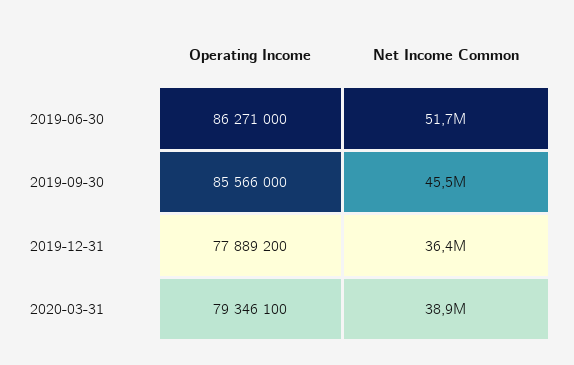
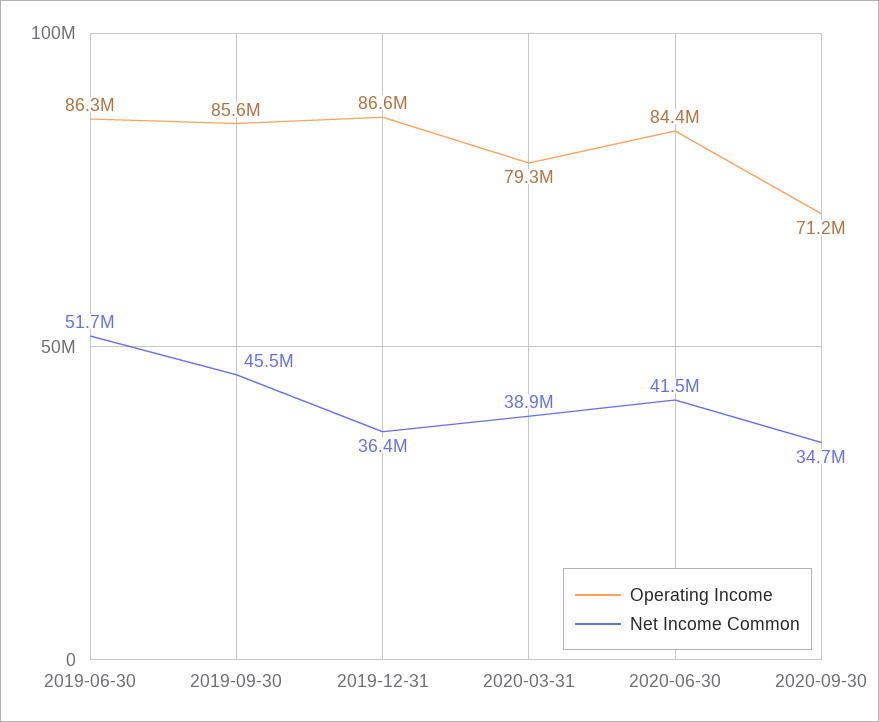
Operating Income, 2019-12-31: 77889200 -> 86600000
Operating Income, 2020-06-30: none -> 84400000
Net Income Common, 2020-06-30: none -> 41500000
Operating Income, 2020-09-30: none -> 71200000
Net Income Common, 2020-09-30: none -> 34700000

